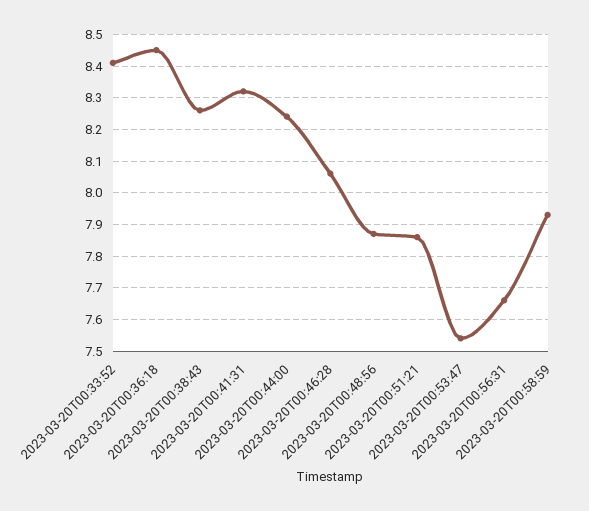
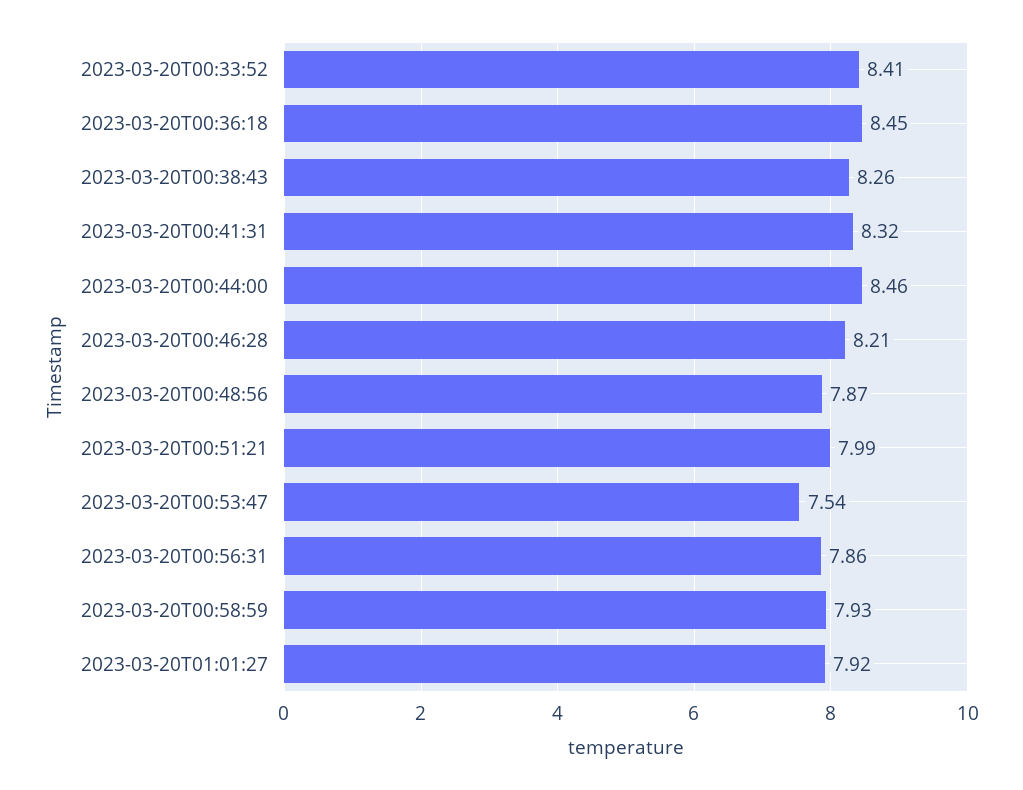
2023-03-20T00:44:00: 8.25 -> 8.46
2023-03-20T00:46:28: 8.05 -> 8.21
2023-03-20T00:51:21: 7.85 -> 7.99
2023-03-20T00:56:31: 7.65 -> 7.86
2023-03-20T01:01:27: none -> 7.92

